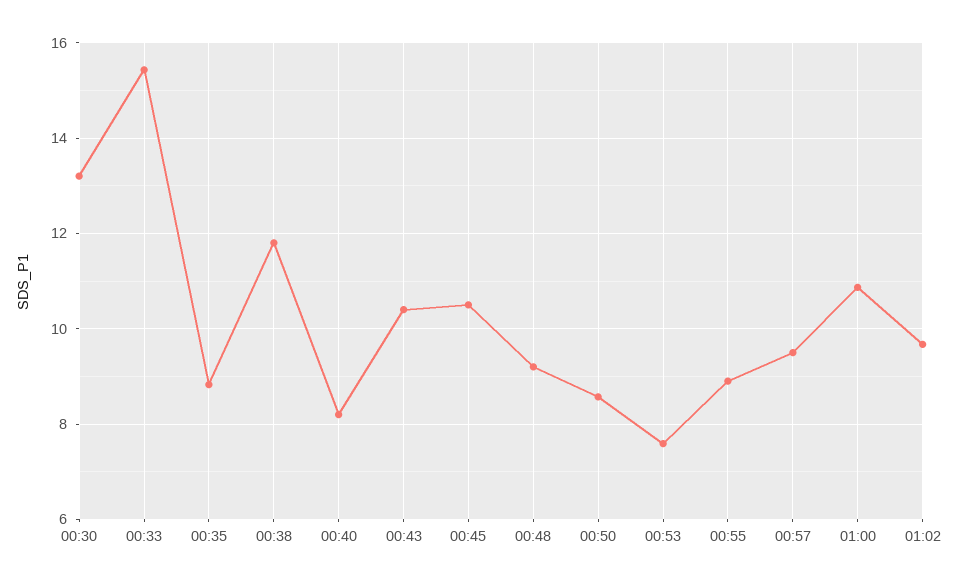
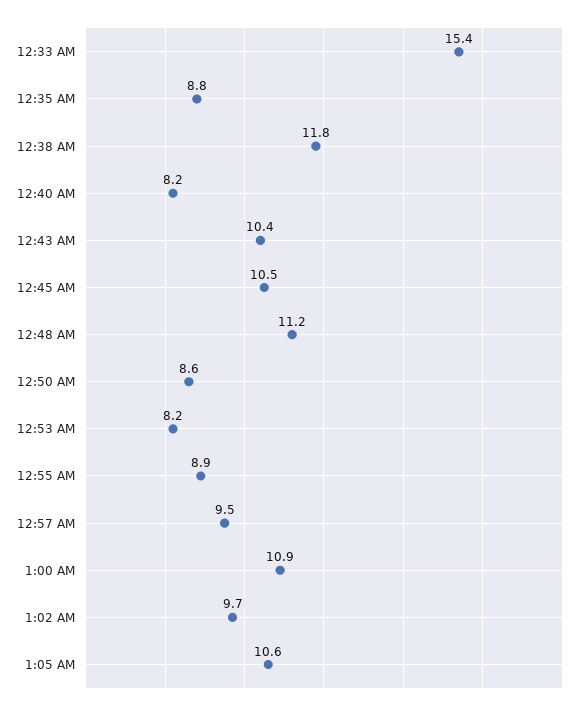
00:30: 13.2 -> none
00:48: 9.2 -> 11.2
00:53: 7.6 -> 8.2
1:05 AM: none -> 10.6

